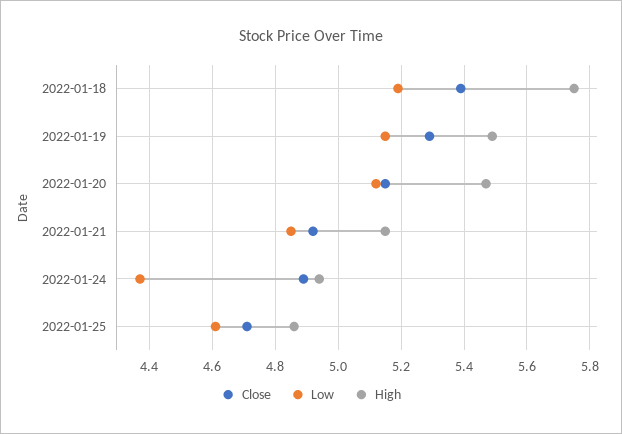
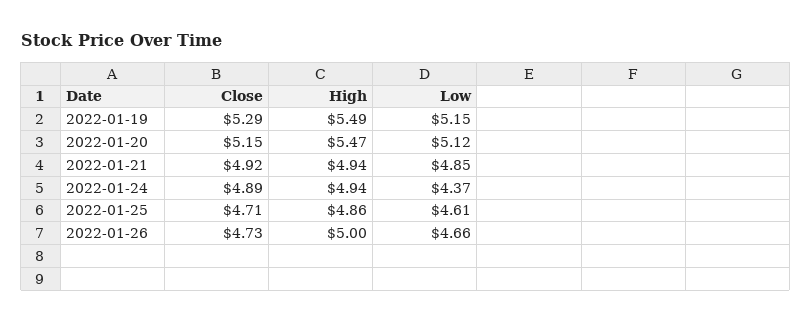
Close, 2022-01-18: 5.4 -> none
Low, 2022-01-18: 5.2 -> none
High, 2022-01-18: 5.75 -> none
High, 2022-01-21: 5.15 -> 4.94
Close, 2022-01-26: none -> 4.73
High, 2022-01-26: none -> 5
Low, 2022-01-26: none -> 4.66

